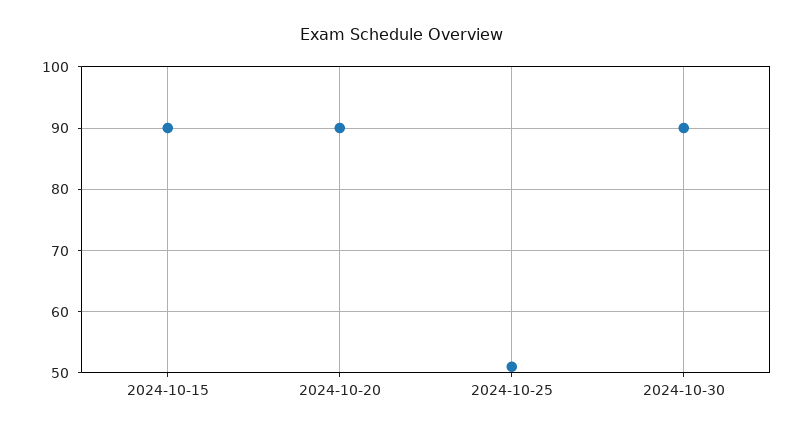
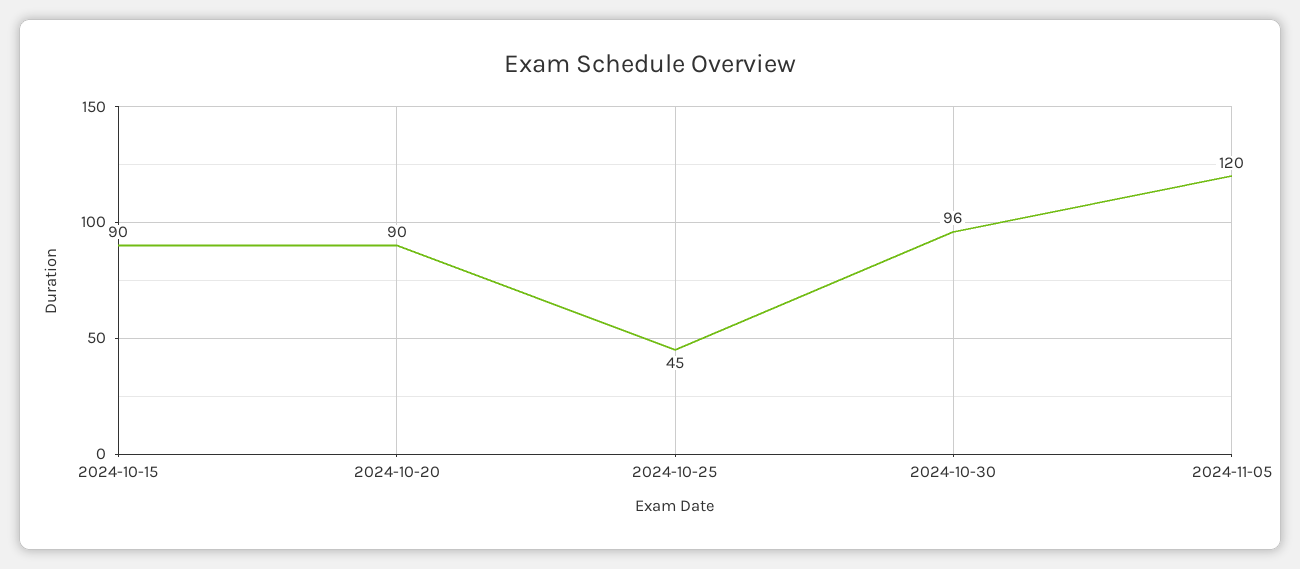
2024-10-25: 51 -> 45
2024-10-30: 90 -> 96
2024-11-05: none -> 120

